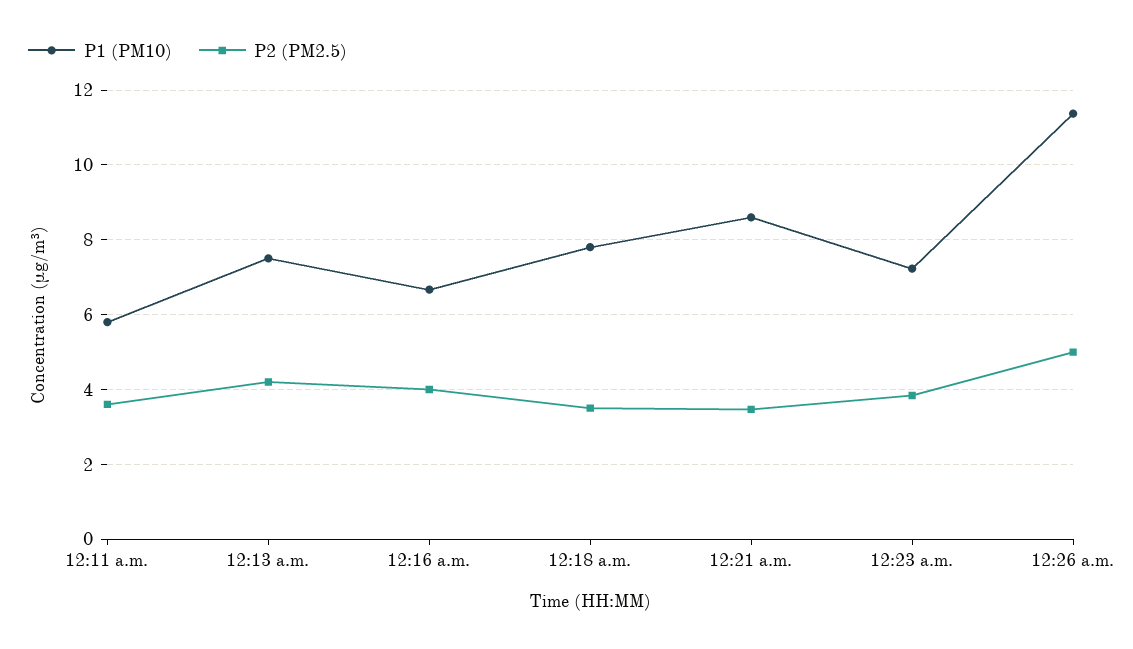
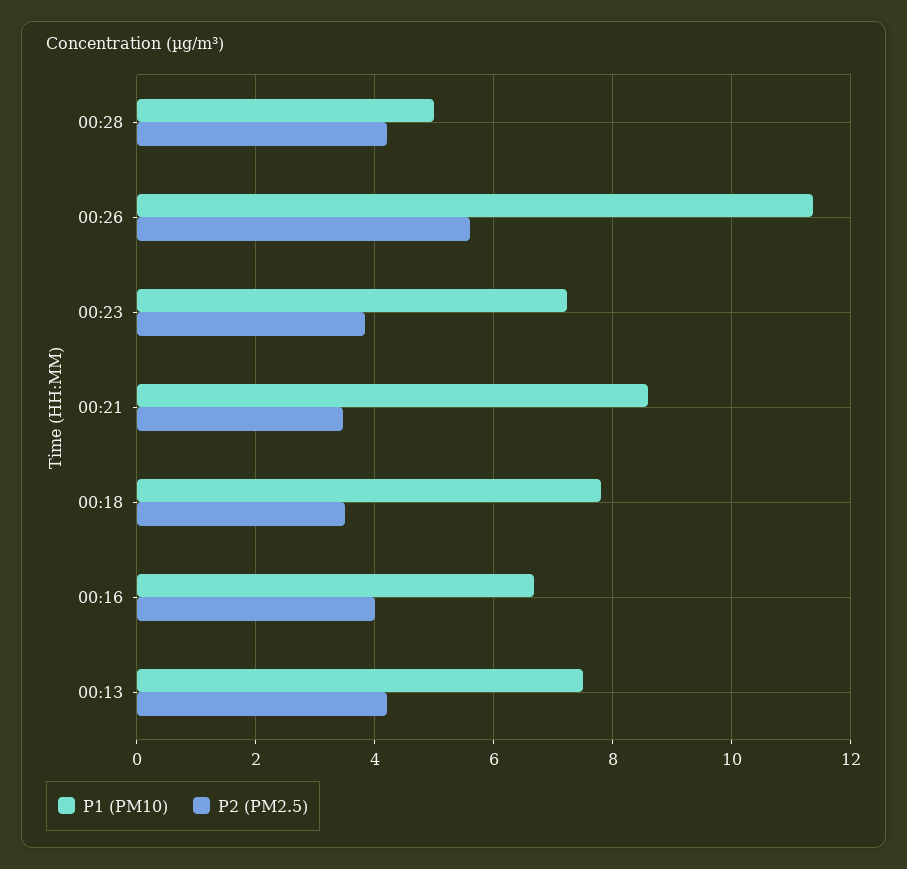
P1 (PM10), 12:11 a.m.: 5.8 -> none
P2 (PM2.5), 12:11 a.m.: 3.6 -> none
P2 (PM2.5), 12:26 a.m.: 5 -> 5.6
P1 (PM10), 00:28: none -> 5
P2 (PM2.5), 00:28: none -> 4.2

